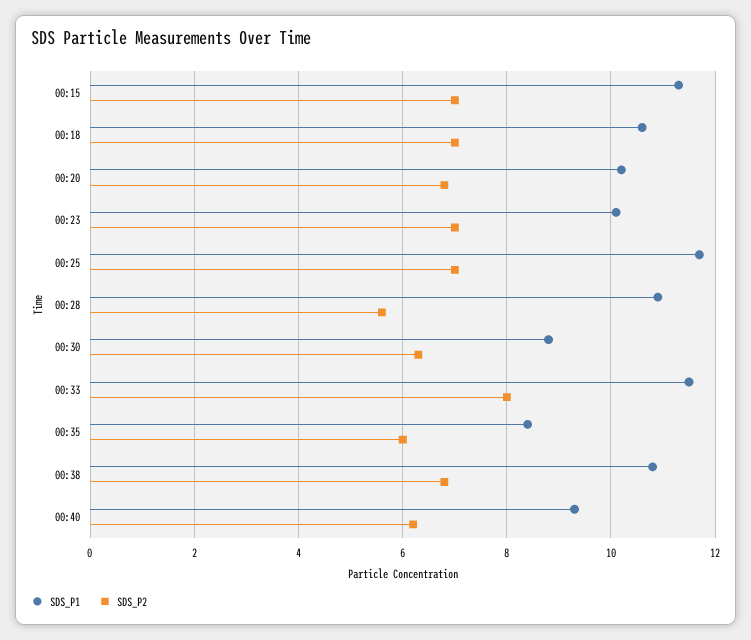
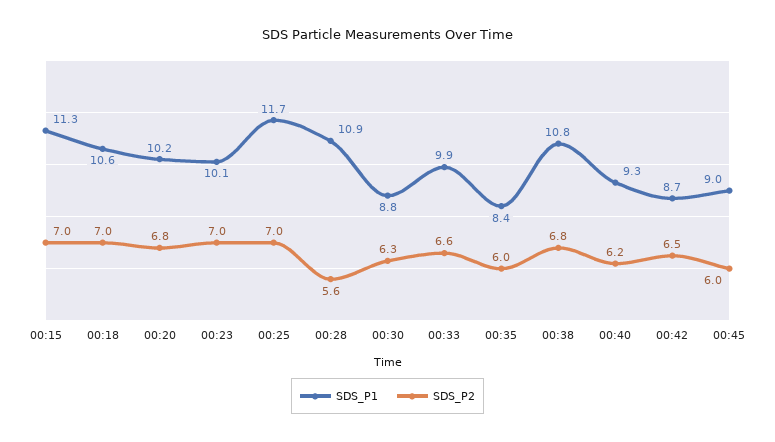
SDS_P1, 00:33: 11.5 -> 9.9
SDS_P2, 00:33: 8 -> 6.6
SDS_P1, 00:42: none -> 8.7
SDS_P2, 00:42: none -> 6.5
SDS_P1, 00:45: none -> 9
SDS_P2, 00:45: none -> 6

